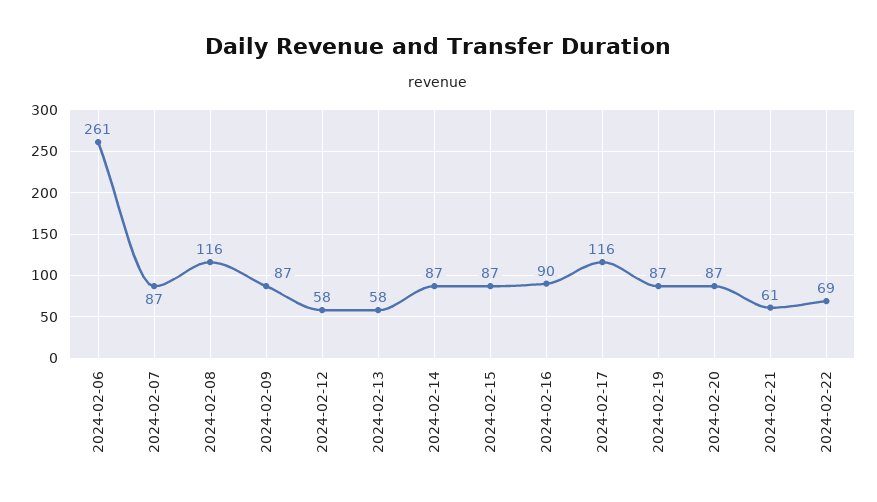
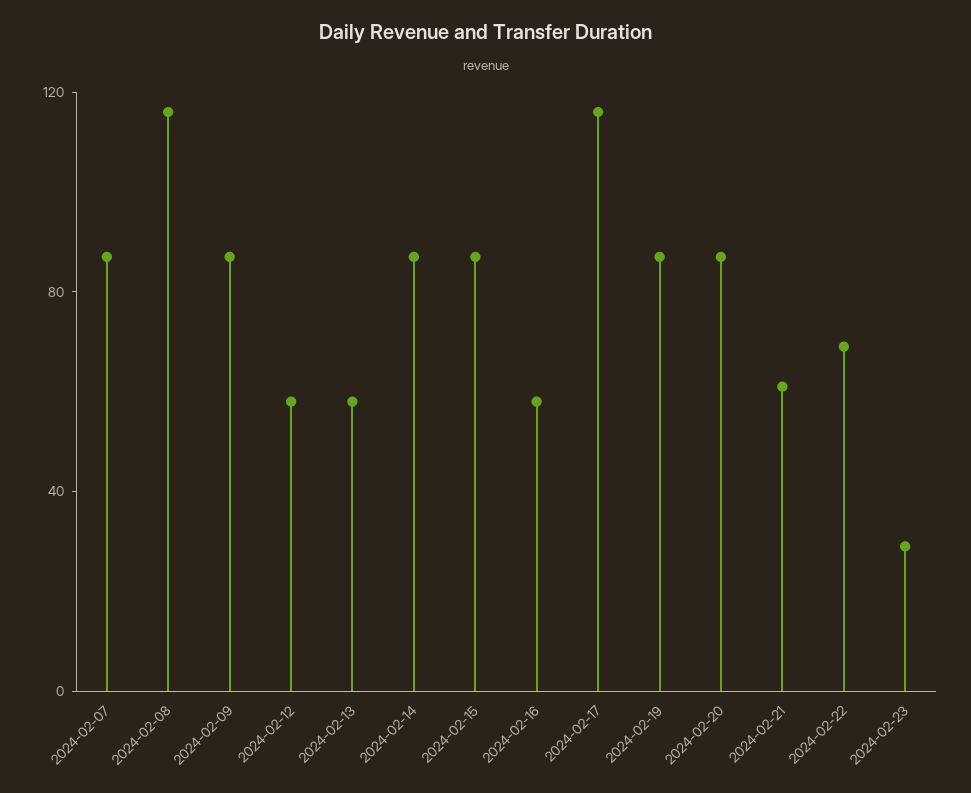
2024-02-06: 261 -> none
2024-02-16: 90 -> 60
2024-02-23: none -> 30

